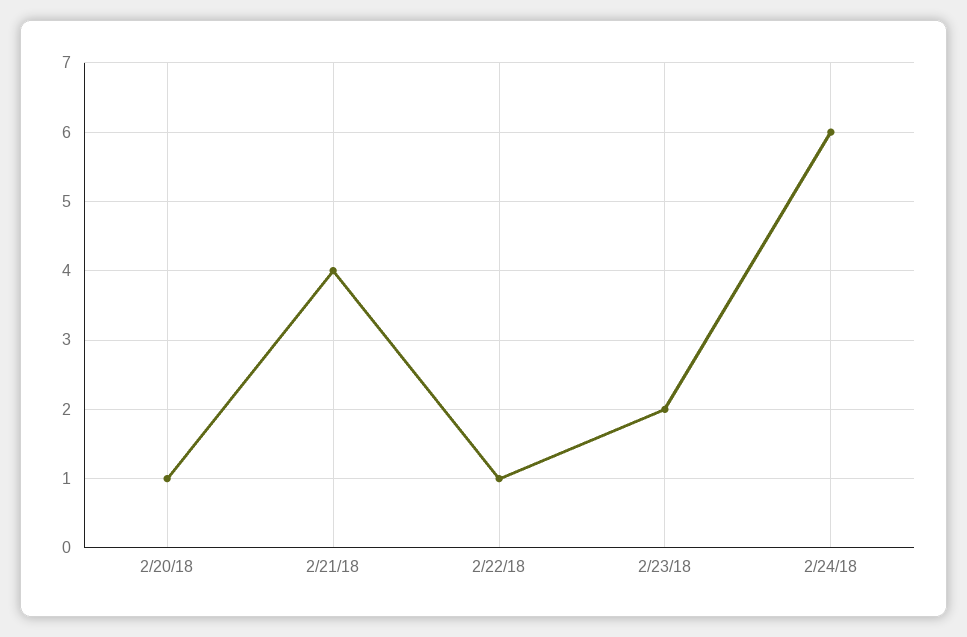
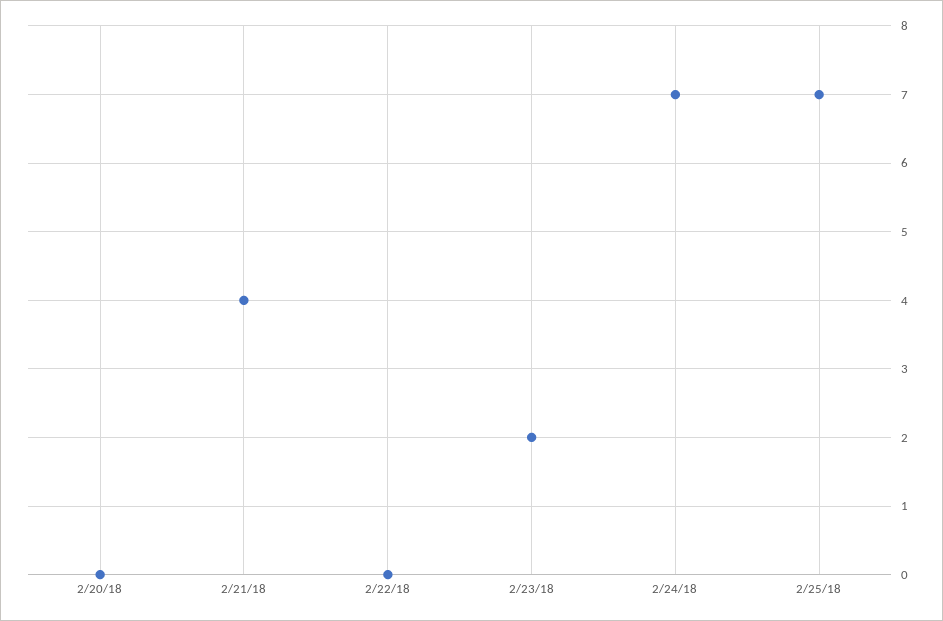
2/20/18: 1 -> 0
2/22/18: 1 -> 0
2/24/18: 6 -> 7
2/25/18: none -> 7

